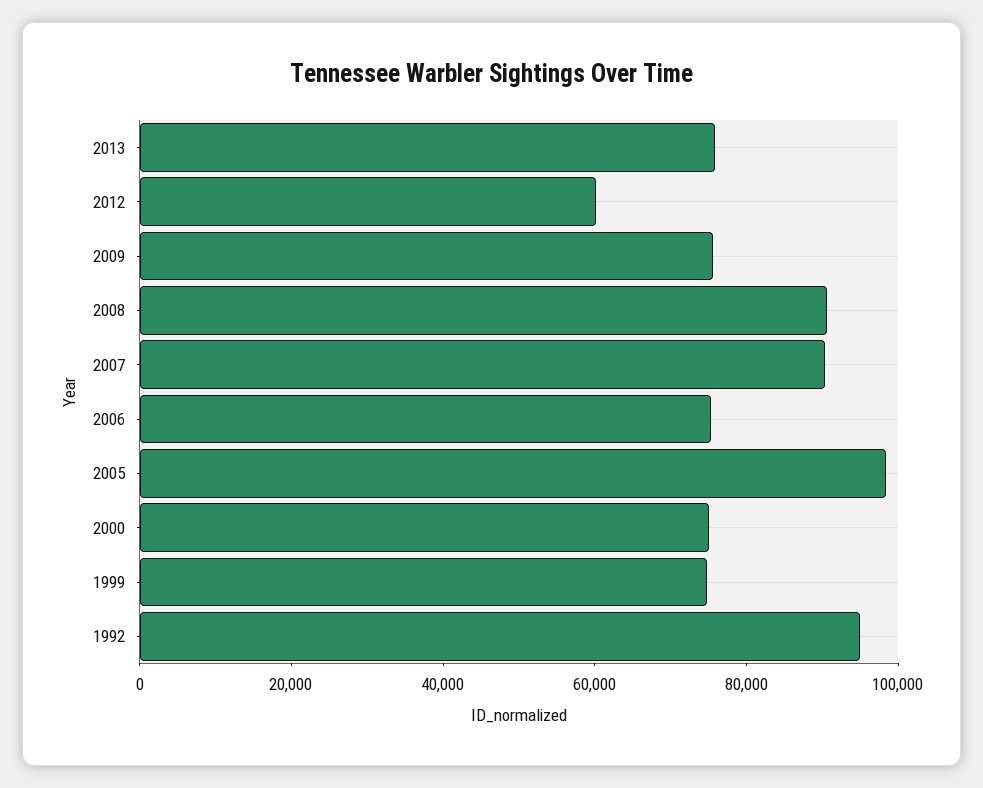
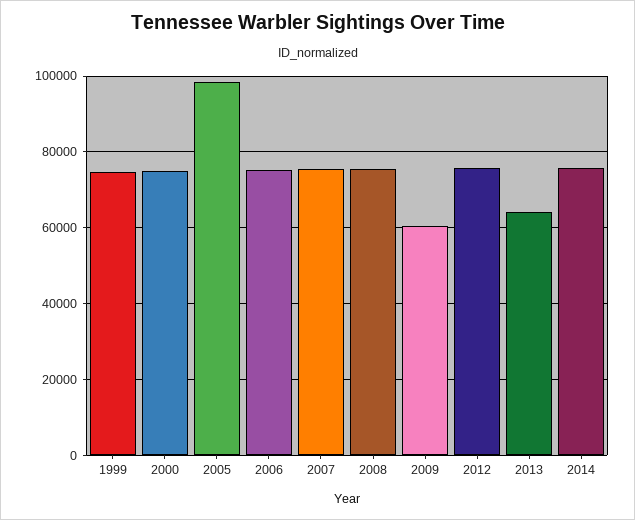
2013: 75000 -> 64000
2012: 60000 -> 76000
2009: 75000 -> 60000
2008: 90000 -> 76000
2007: 90000 -> 76000
1992: 95000 -> none
2014: none -> 76000

